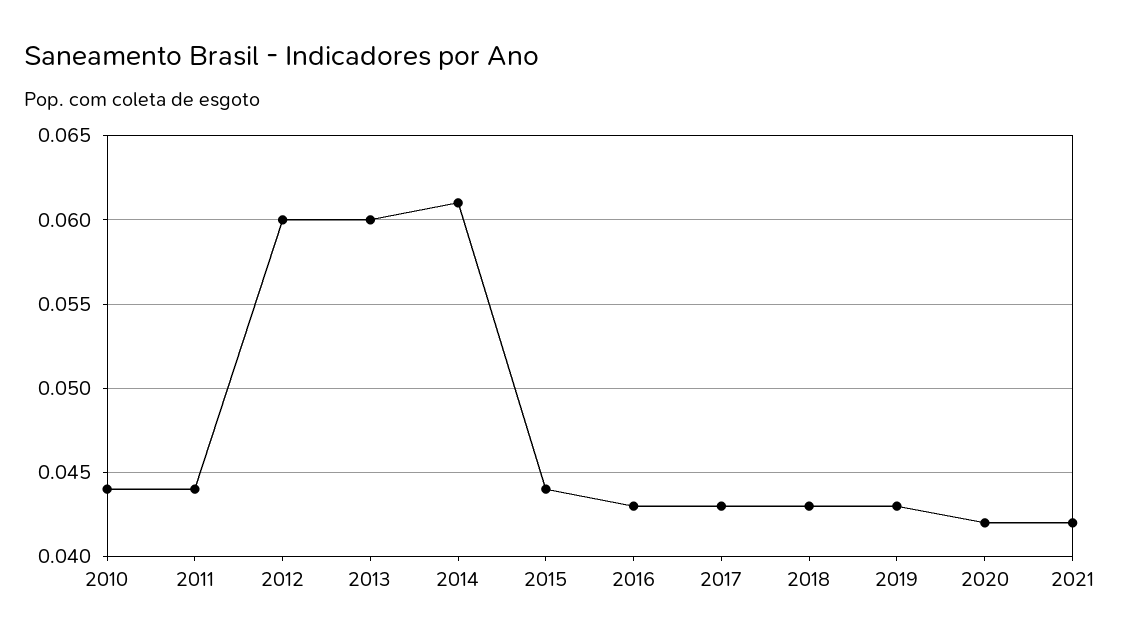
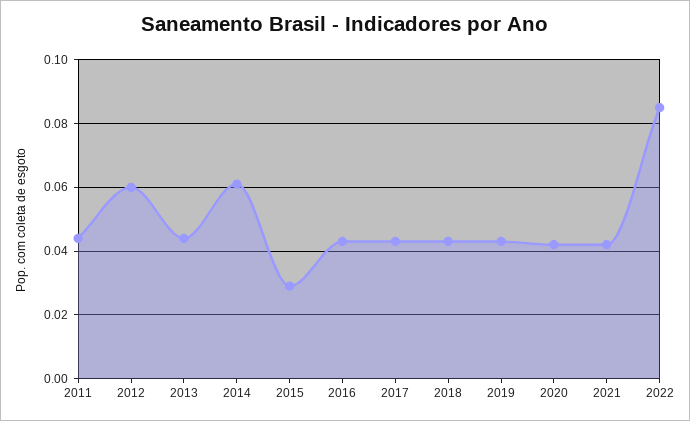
2010: 0.044 -> none
2013: 0.06 -> 0.045
2015: 0.044 -> 0.03
2022: none -> 0.085

